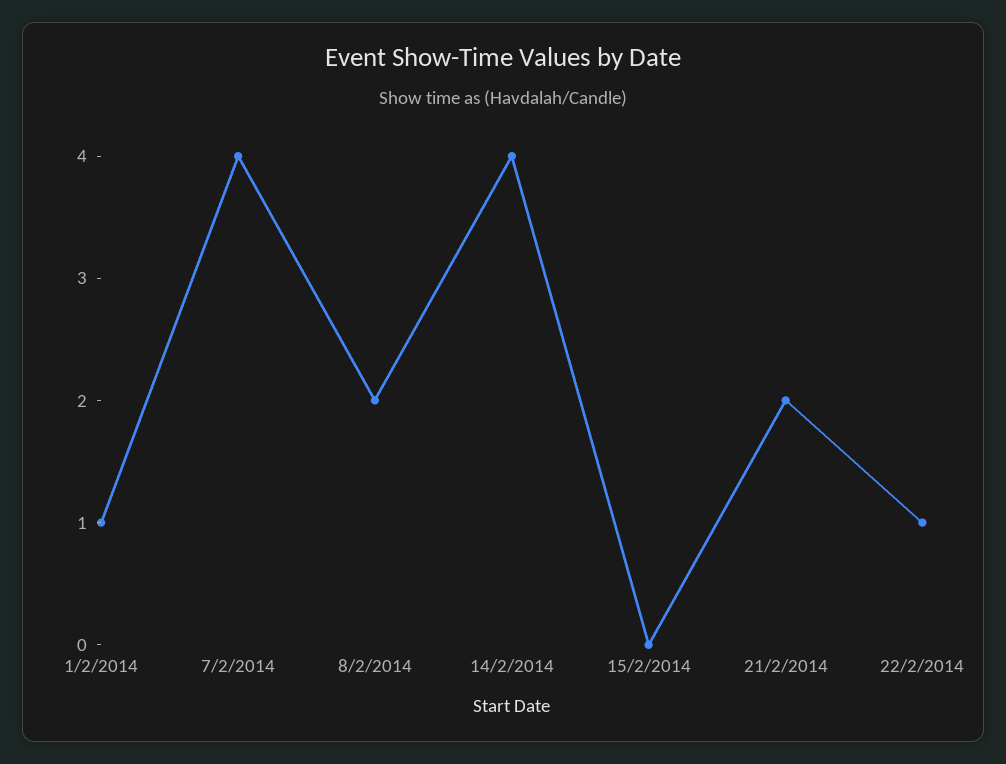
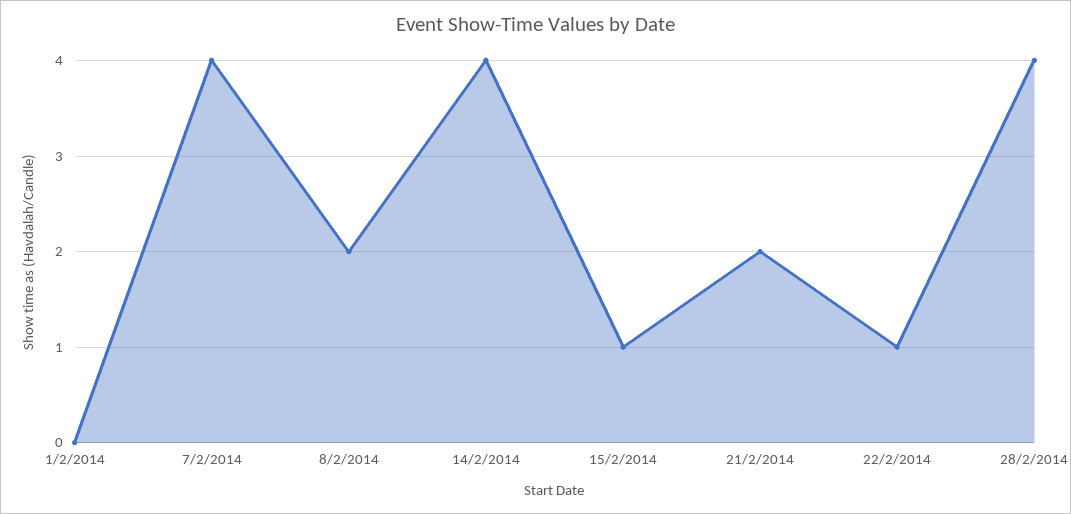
1/2/2014: 1 -> 0
15/2/2014: 0 -> 1
28/2/2014: none -> 4

